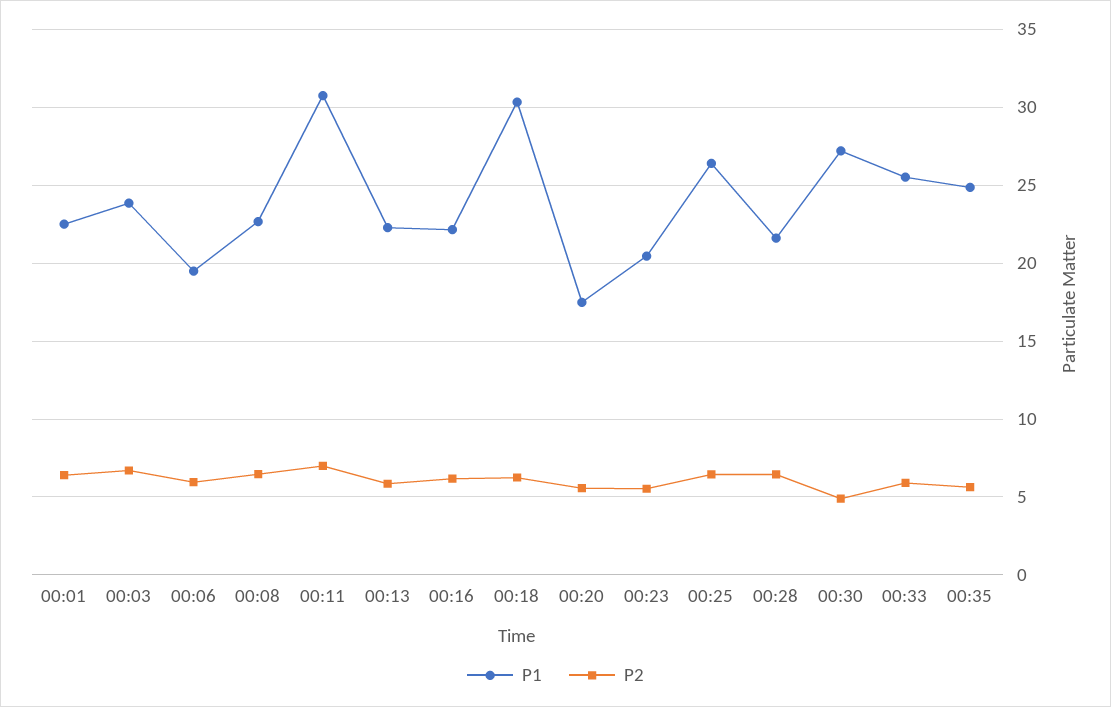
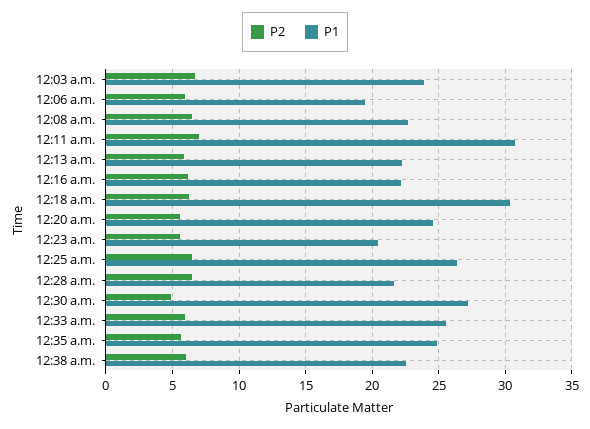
P1, 00:01: 22.5 -> none
P2, 00:01: 6.5 -> none
P1, 00:20: 17.5 -> 24.5
P2, 12:38 a.m.: none -> 6
P1, 12:38 a.m.: none -> 22.5

